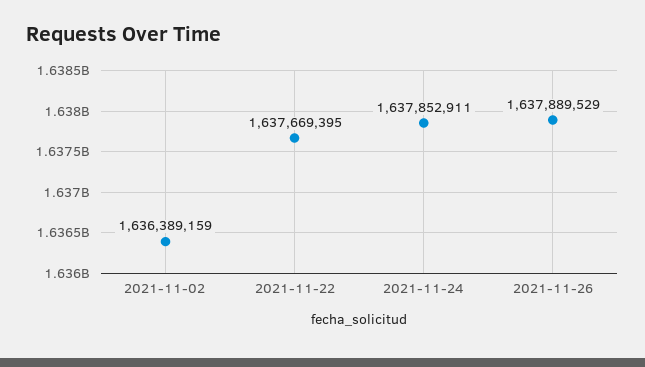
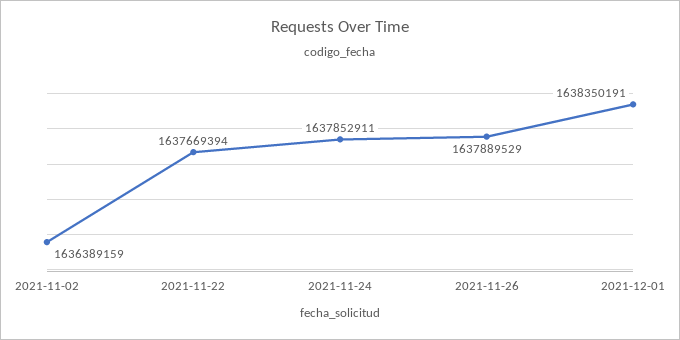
2021-11-22: 1637669395 -> 1637669394
2021-12-01: none -> 1638350191

